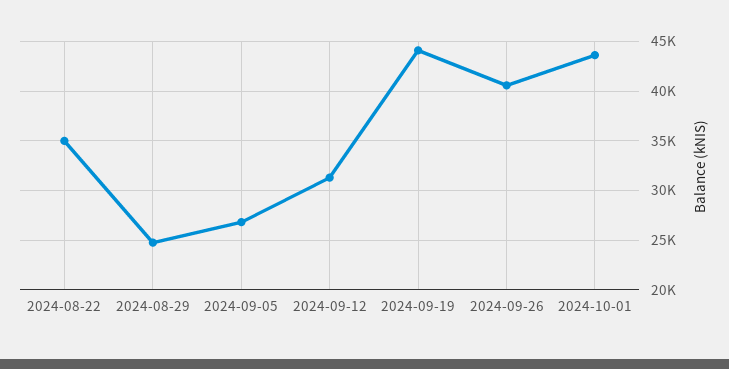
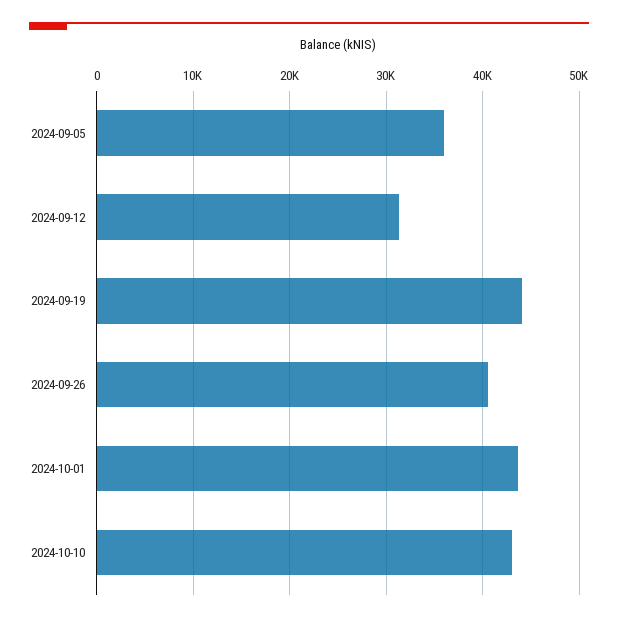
2024-08-22: 35000 -> none
2024-08-29: 25000 -> none
2024-09-05: 27000 -> 36000
2024-10-10: none -> 43000

